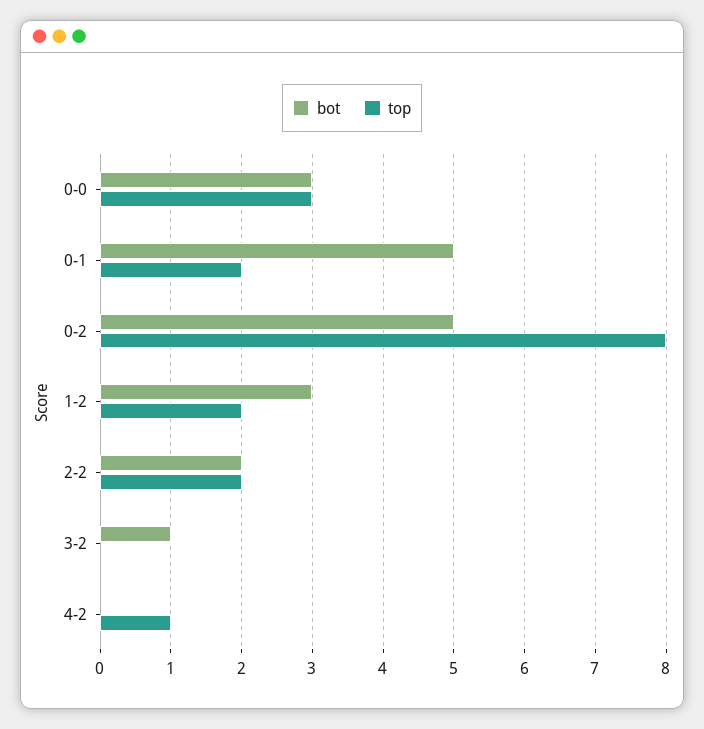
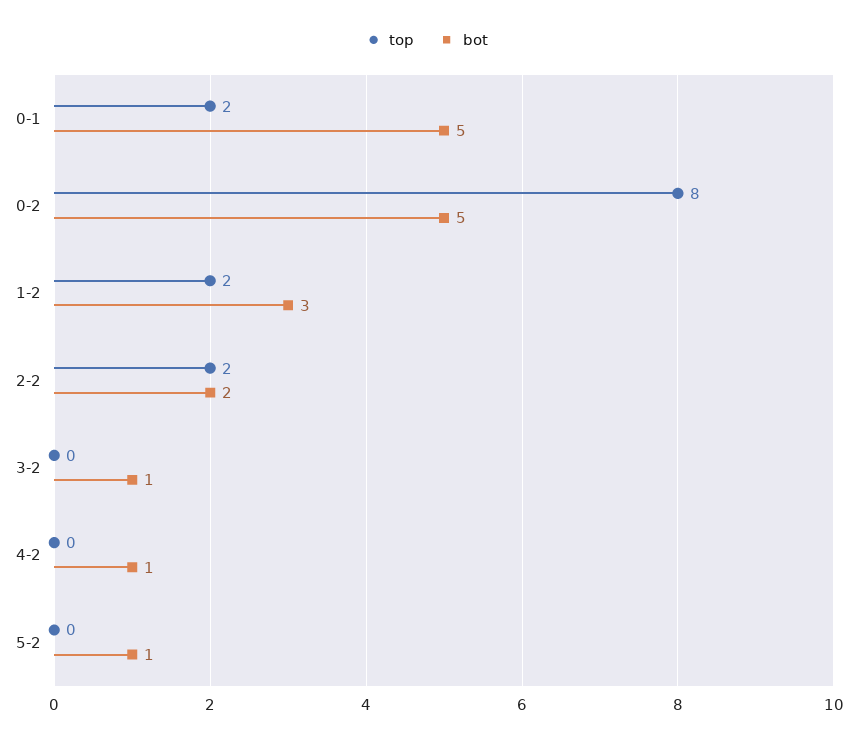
bot, 0-0: 3 -> none
top, 0-0: 3 -> none
bot, 4-2: 0 -> 1
top, 4-2: 1 -> 0
top, 5-2: none -> 0
bot, 5-2: none -> 1

